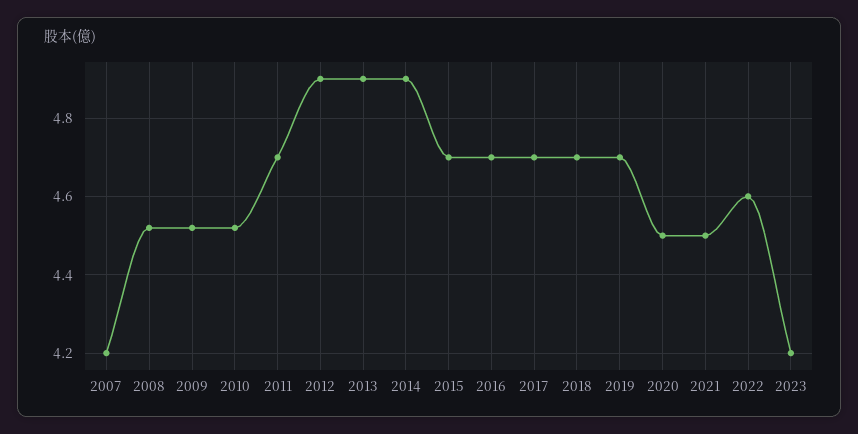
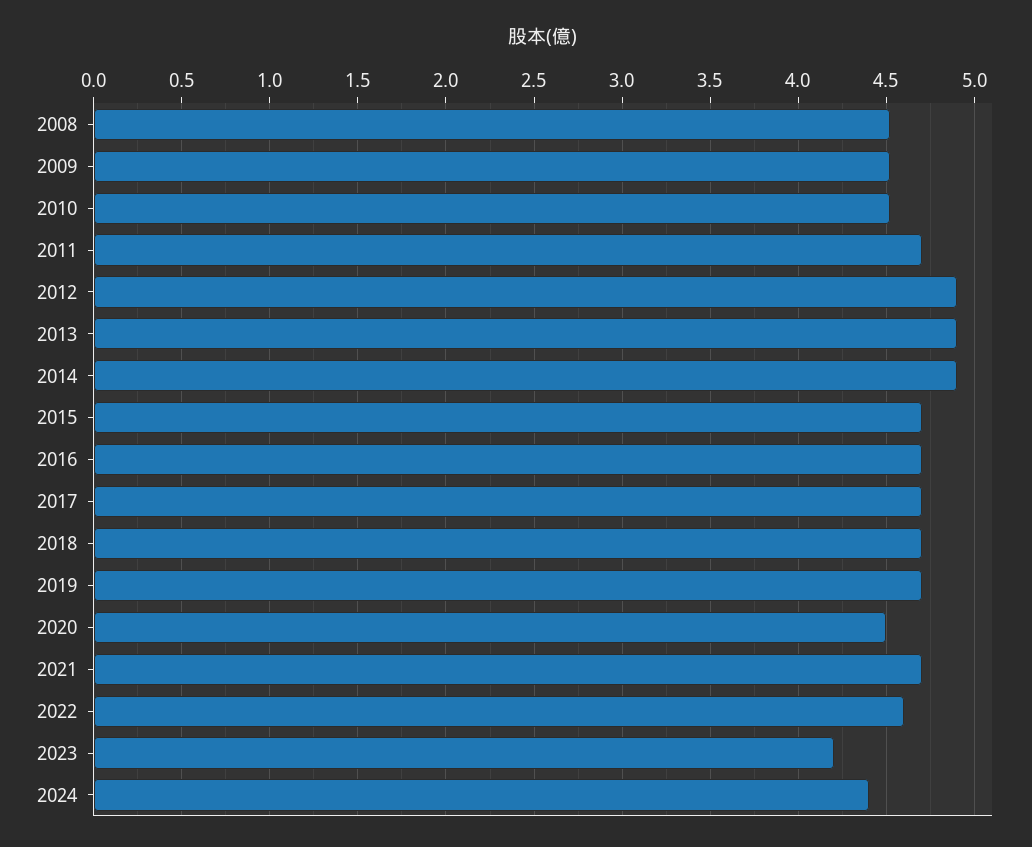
2007: 4.2 -> none
2021: 4.5 -> 4.7
2024: none -> 4.4

